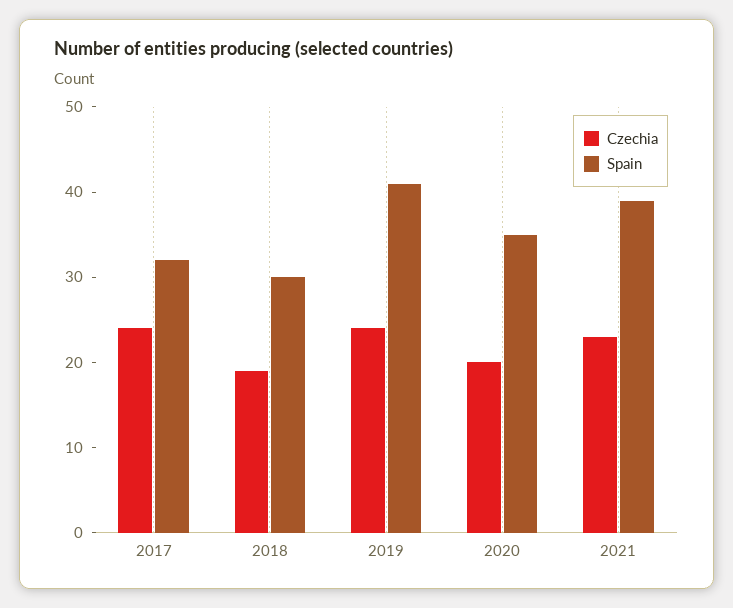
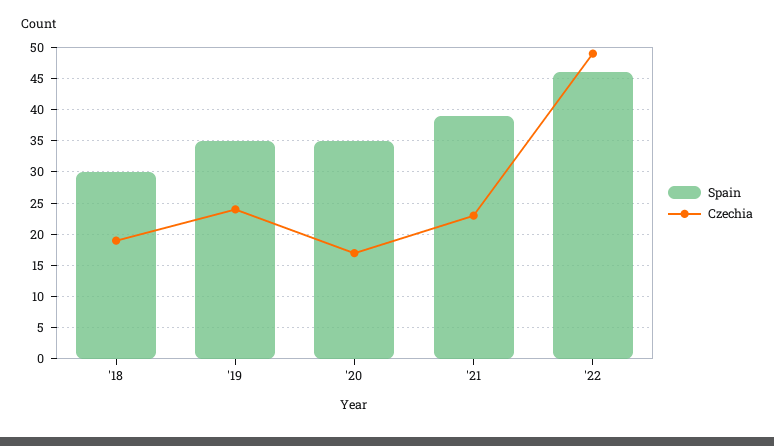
Czechia, 2017: 24 -> none
Spain, 2017: 32 -> none
Spain, 2019: 41 -> 35
Czechia, 2020: 20 -> 17
Spain, '22: none -> 46
Czechia, '22: none -> 49

